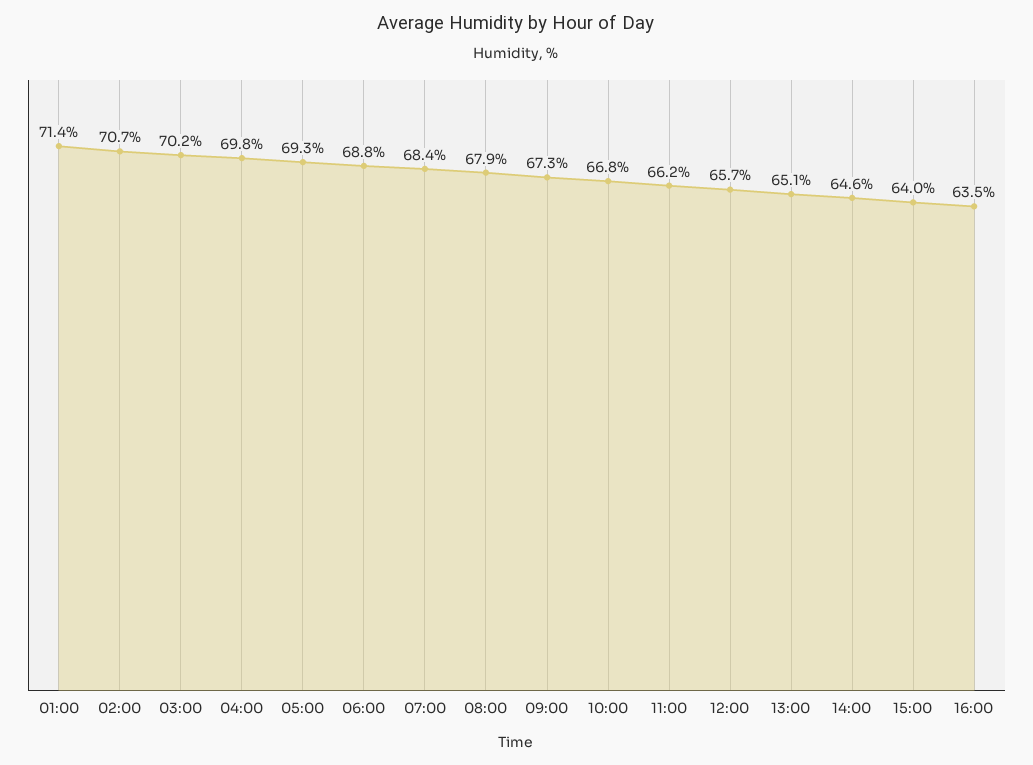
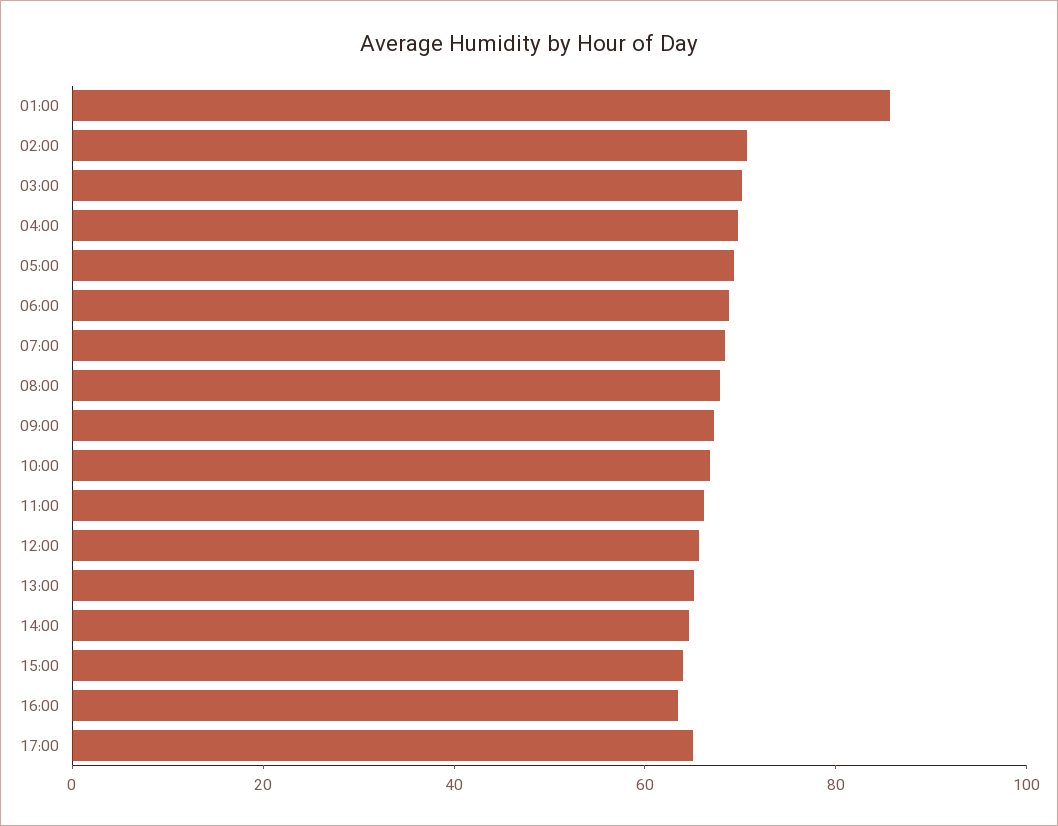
01:00: 71.4 -> 85
17:00: none -> 65

